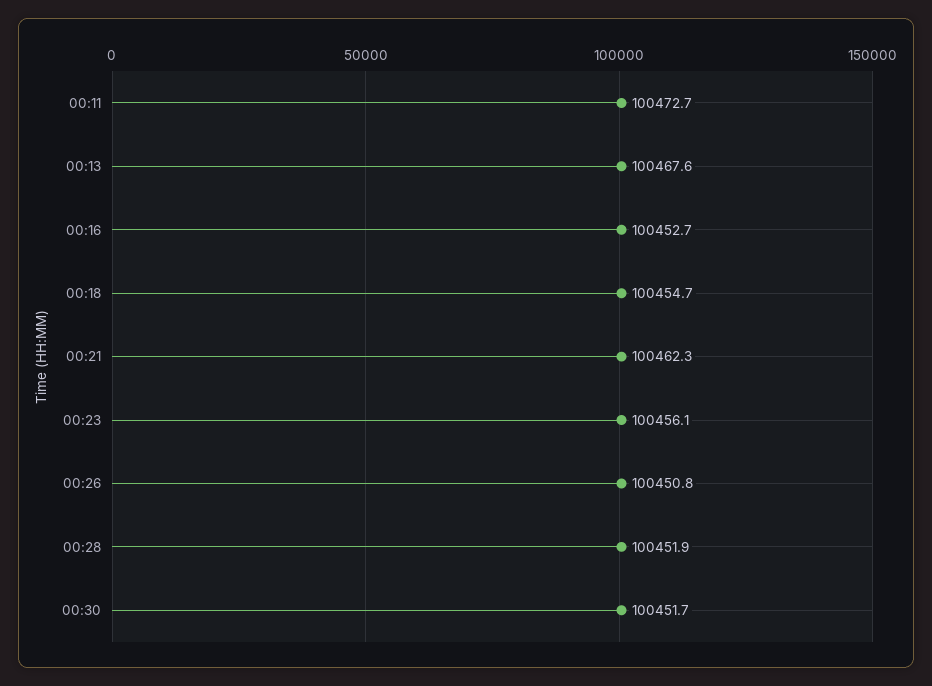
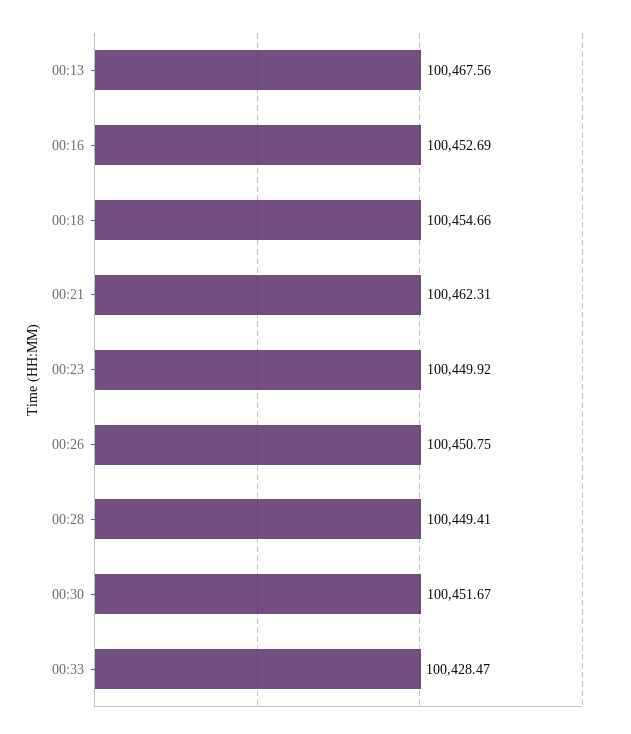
00:11: 100472.7 -> none
00:23: 100456.1 -> 100449.92
00:28: 100451.9 -> 100449.41
00:33: none -> 100428.47

